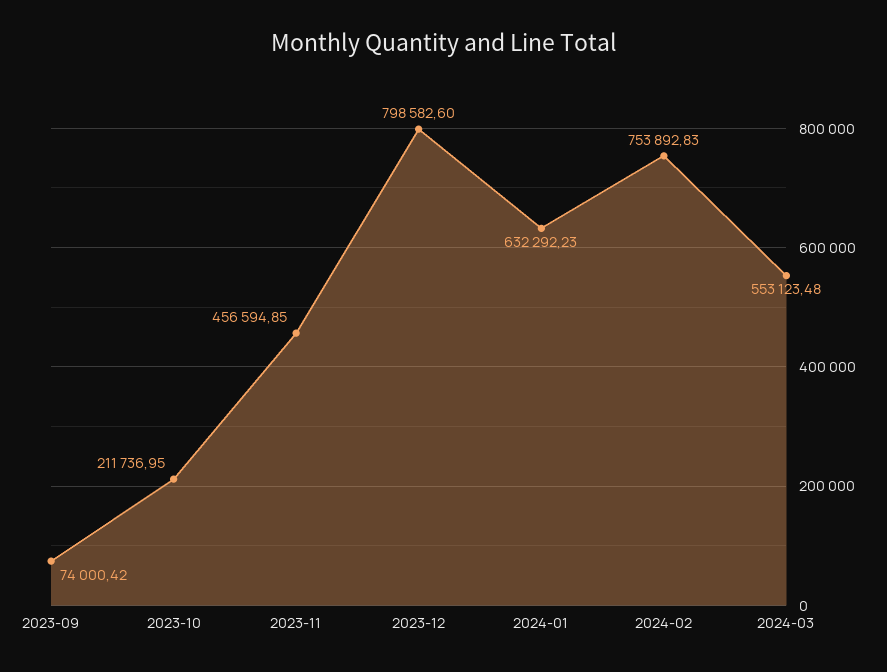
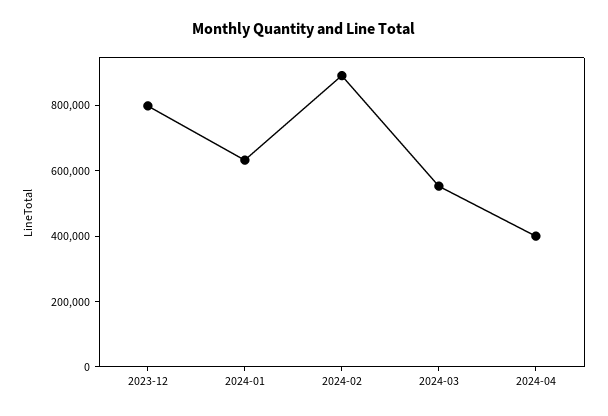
2023-09: 74000.42 -> none
2023-10: 211736.95 -> none
2023-11: 456594.85 -> none
2024-02: 753892.83 -> 900000
2024-04: none -> 400000

